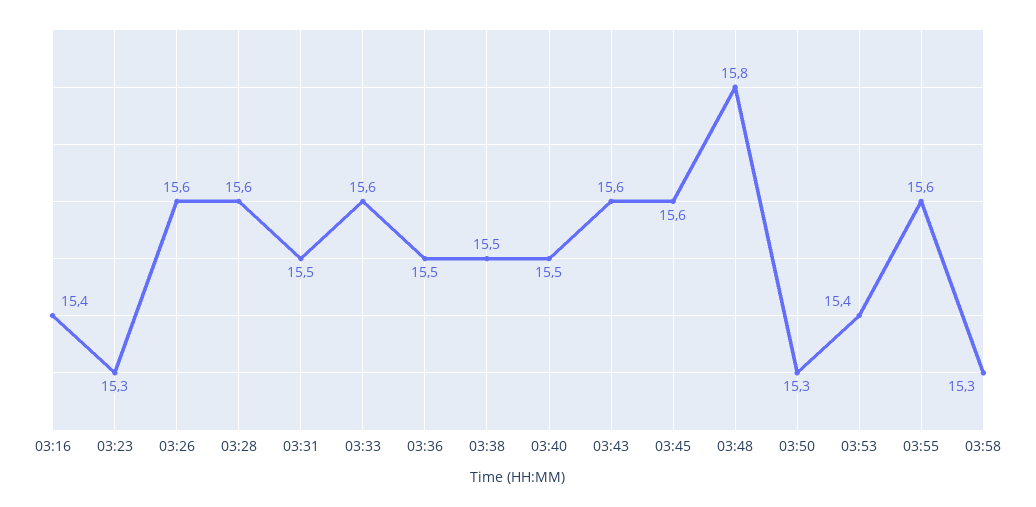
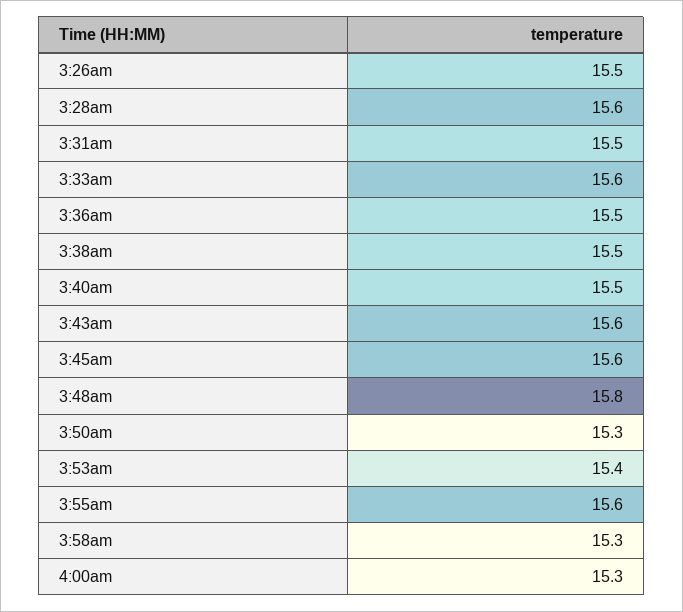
03:16: 15.4 -> none
03:23: 15.3 -> none
03:26: 15.6 -> 15.5
4:00am: none -> 15.3

